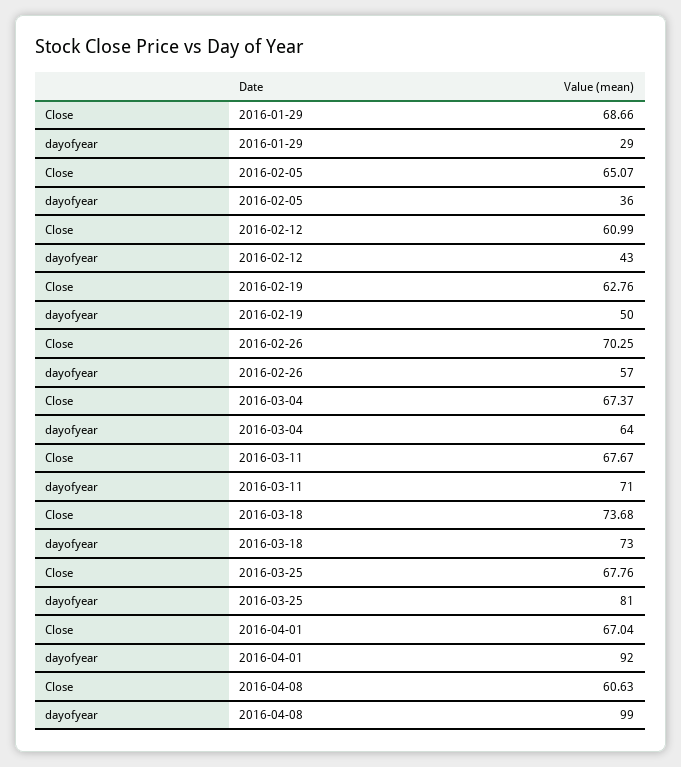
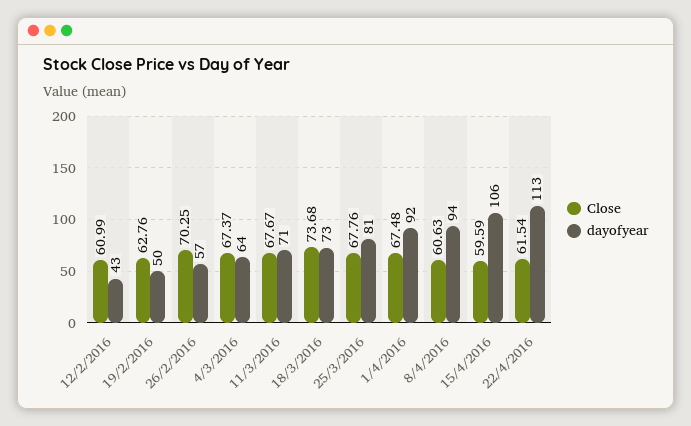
Close, 2016-01-29: 68.66 -> none
dayofyear, 2016-01-29: 29 -> none
Close, 2016-02-05: 65.07 -> none
dayofyear, 2016-02-05: 36 -> none
Close, 2016-04-01: 67.04 -> 67.48
dayofyear, 2016-04-08: 99 -> 94
Close, 15/4/2016: none -> 59.59
dayofyear, 15/4/2016: none -> 106
Close, 22/4/2016: none -> 61.54
dayofyear, 22/4/2016: none -> 113

